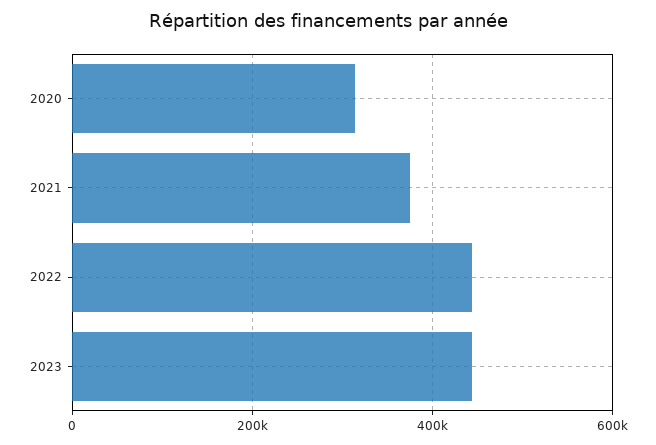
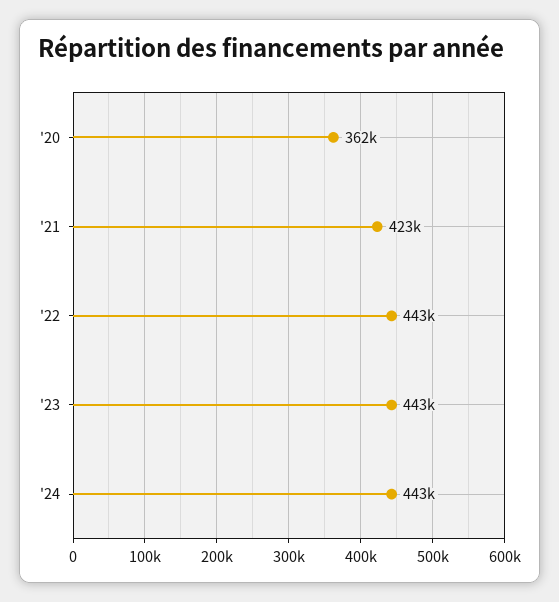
2020: 320000 -> 362000
2021: 380000 -> 423000
'24: none -> 443000

